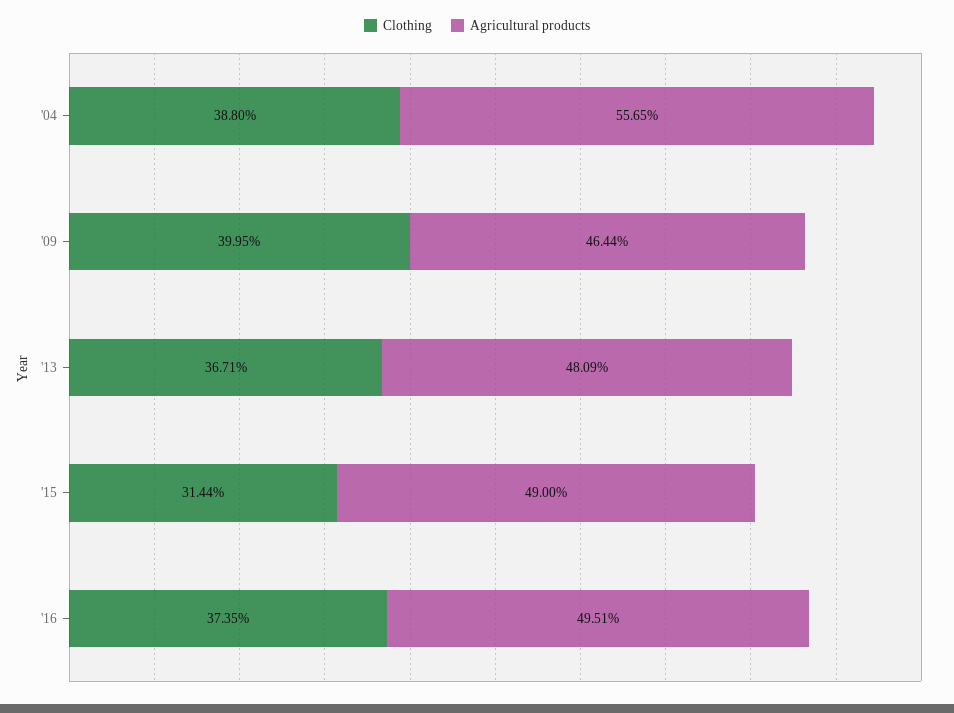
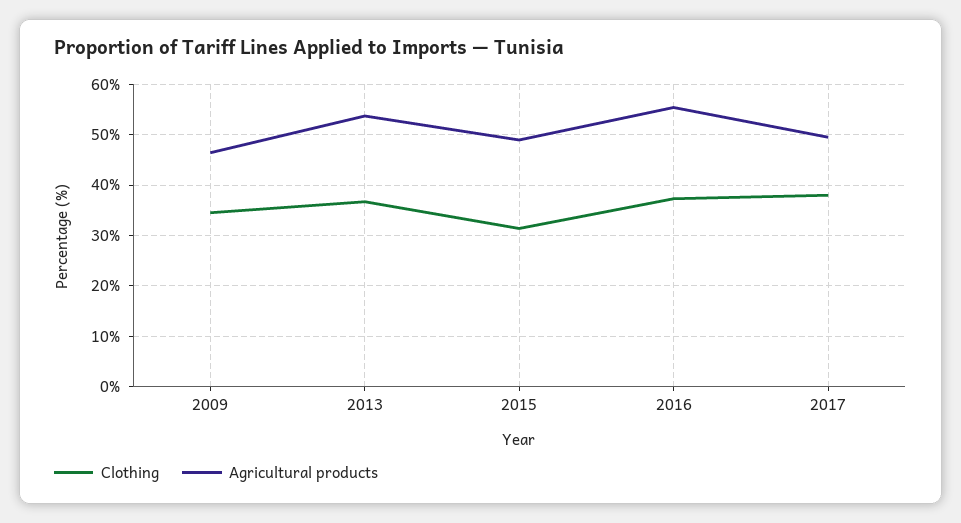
Clothing, '04: 38.8 -> none
Agricultural products, '04: 55.65 -> none
Clothing, '09: 39.95 -> 34
Agricultural products, '13: 48.09 -> 54
Agricultural products, '16: 49.51 -> 56
Clothing, 2017: none -> 38
Agricultural products, 2017: none -> 50

